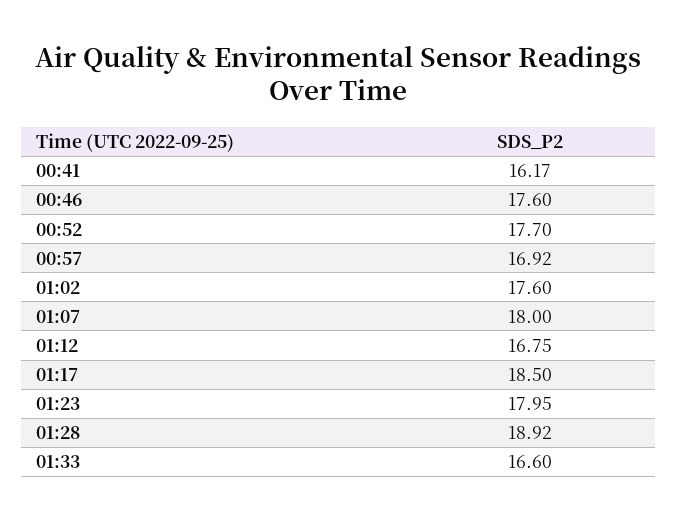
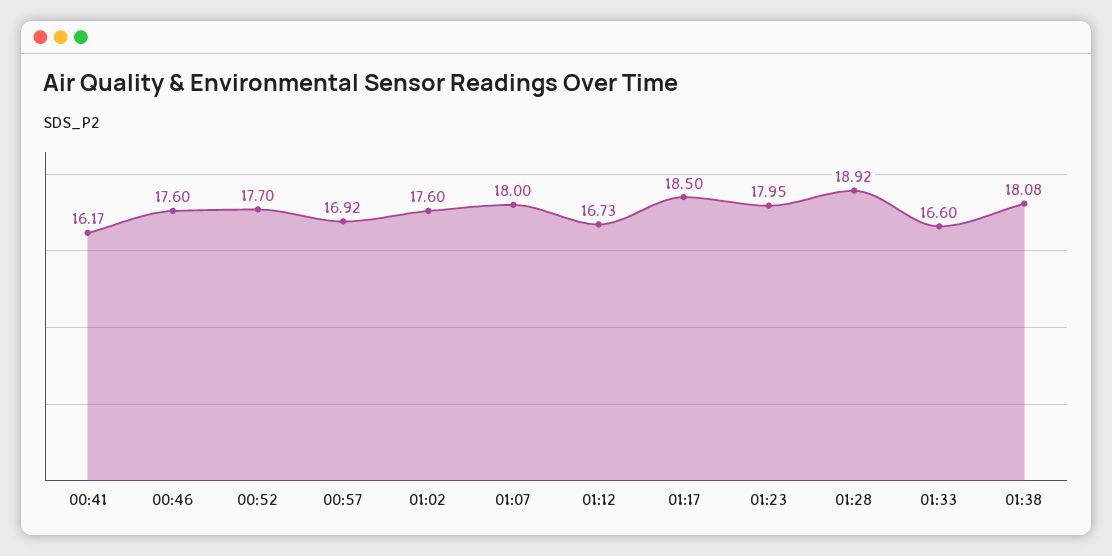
01:12: 16.75 -> 16.73
01:38: none -> 18.08

